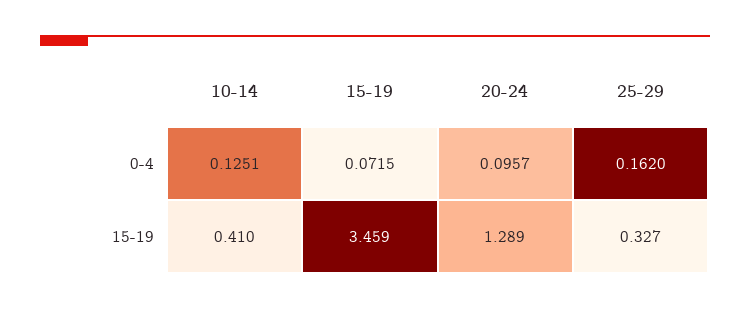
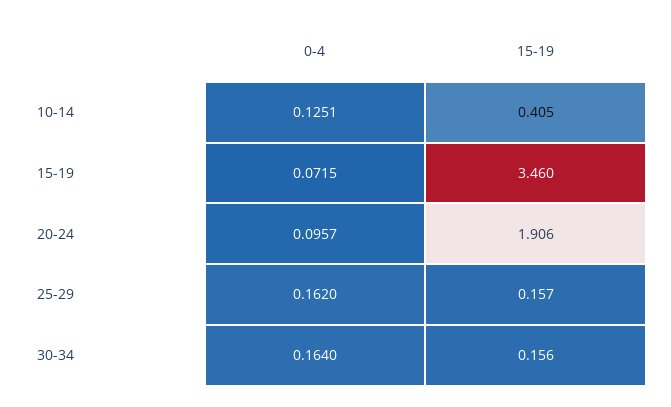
10-14, 15-19: 0.41 -> 0.405
15-19, 15-19: 3.459 -> 3.46
20-24, 15-19: 1.289 -> 1.906
25-29, 15-19: 0.327 -> 0.157
30-34, 0-4: none -> 0.164
30-34, 15-19: none -> 0.156

